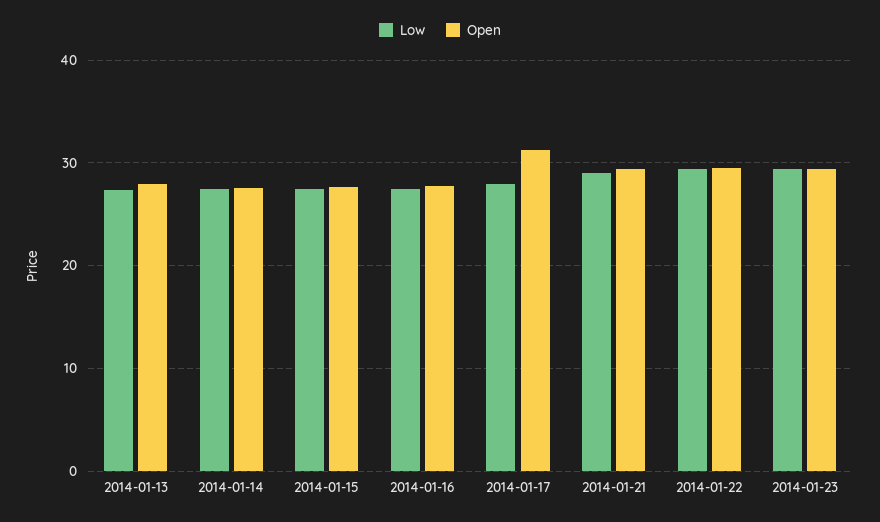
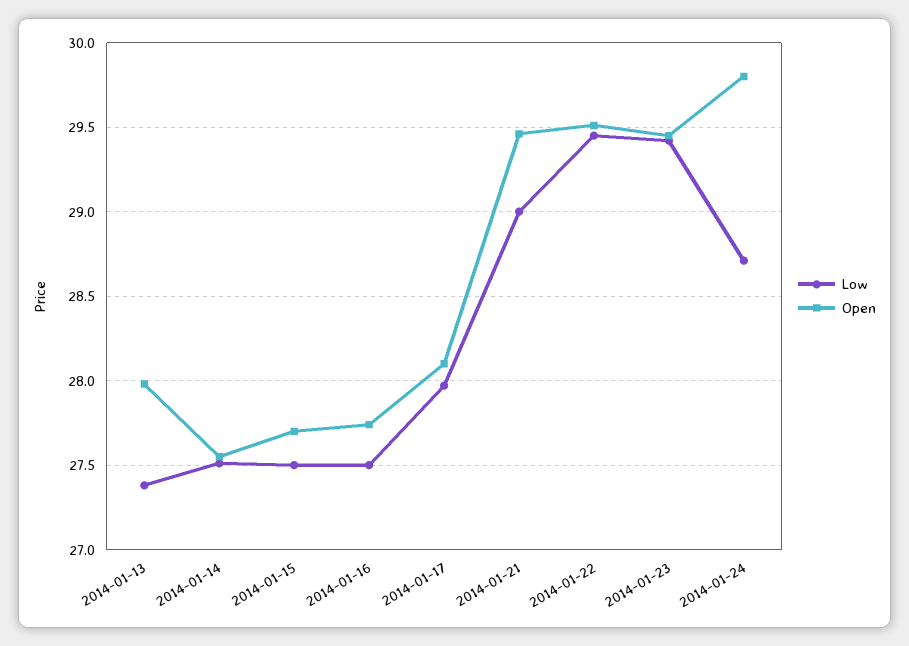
Open, 2014-01-17: 31 -> 28.1
Low, 2014-01-24: none -> 28.7
Open, 2014-01-24: none -> 29.8

